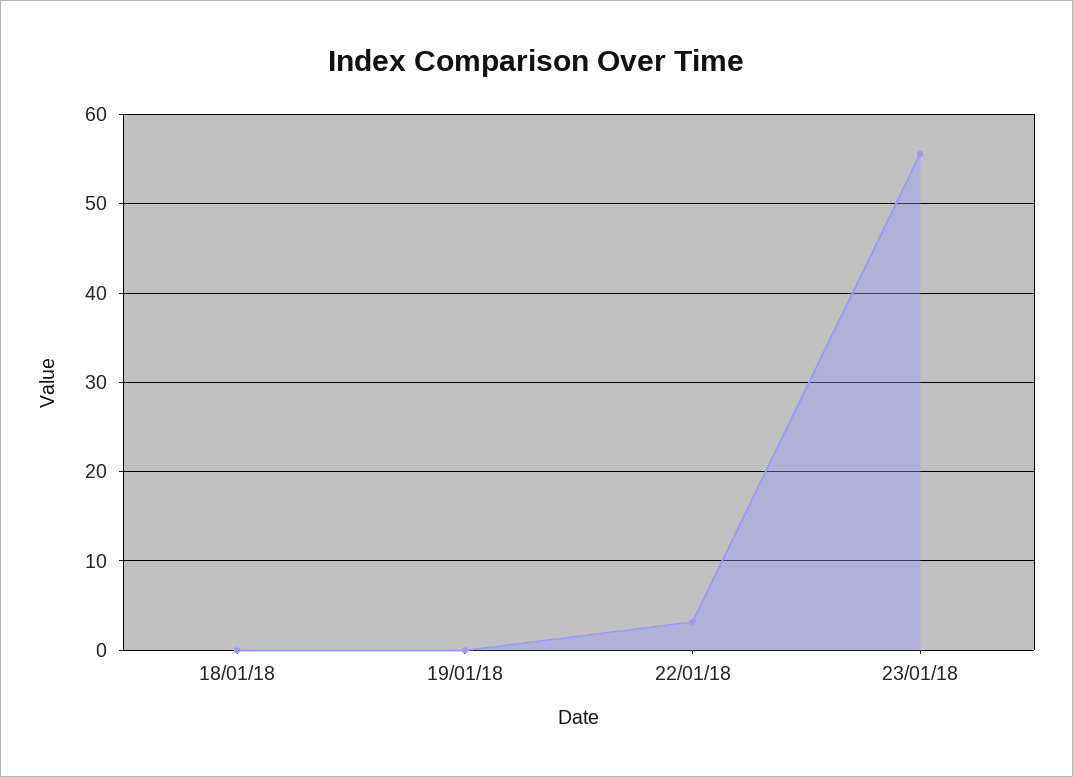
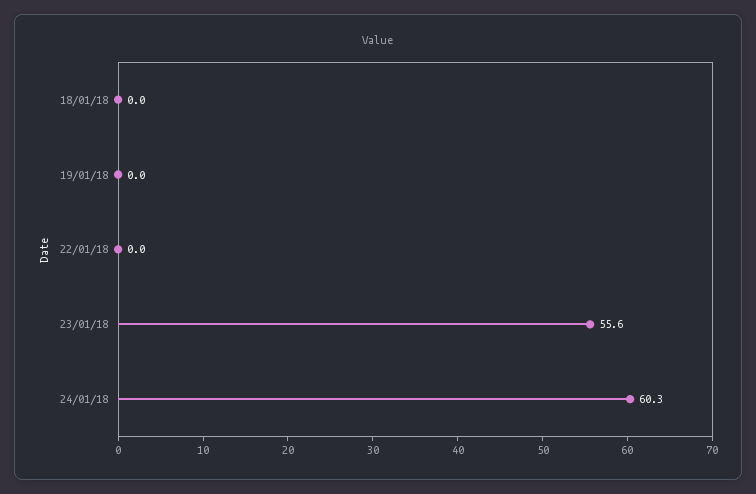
22/01/18: 3 -> 0
24/01/18: none -> 60.3

